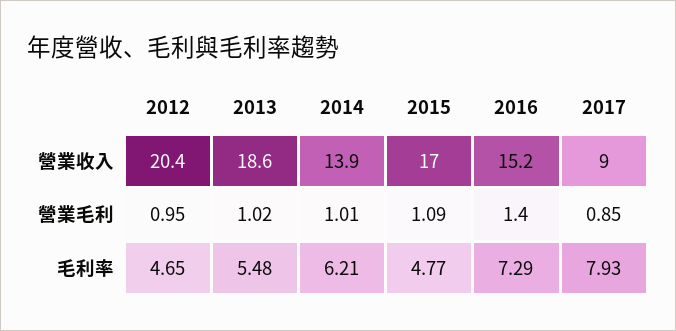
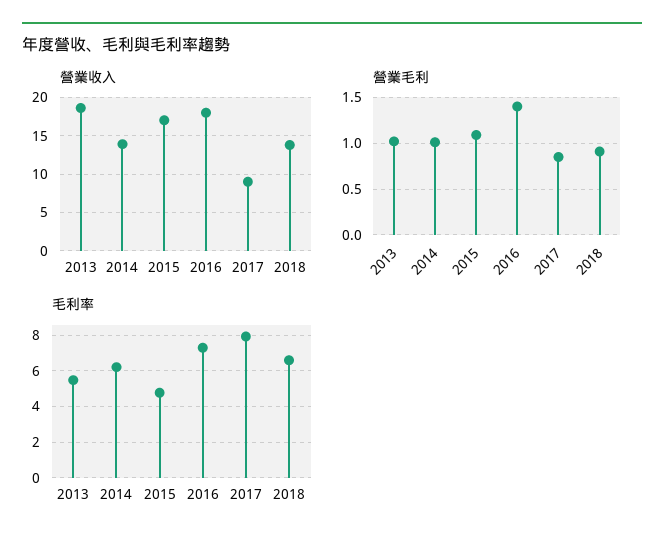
營業收入, 2012: 20.4 -> none
營業收入, 2016: 15.2 -> 18
營業毛利, 2012: 0.95 -> none
毛利率, 2012: 4.65 -> none
營業收入, 2018: none -> 14
營業毛利, 2018: none -> 0.9
毛利率, 2018: none -> 6.5

